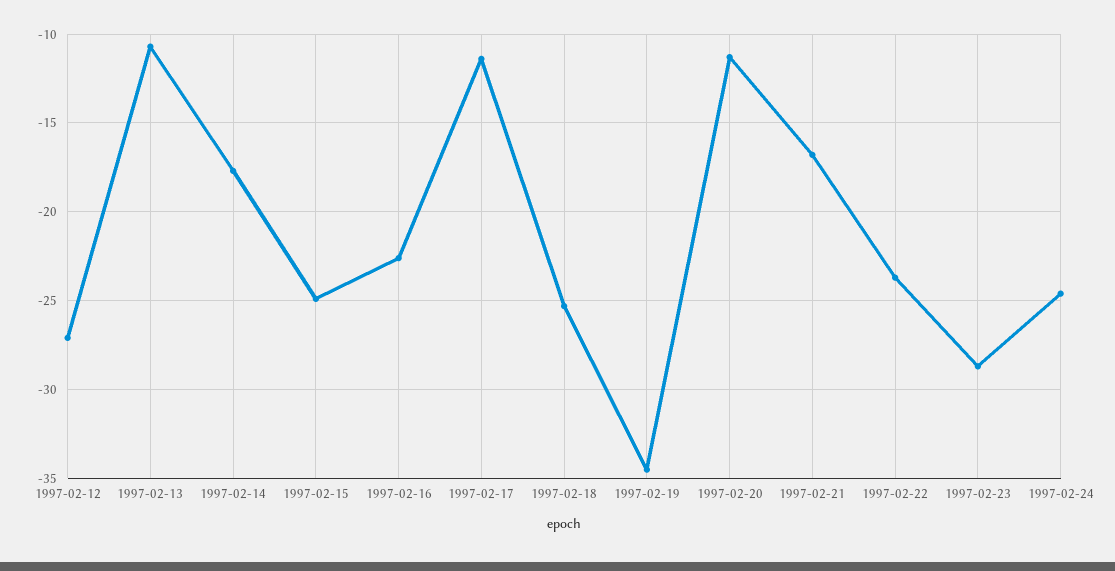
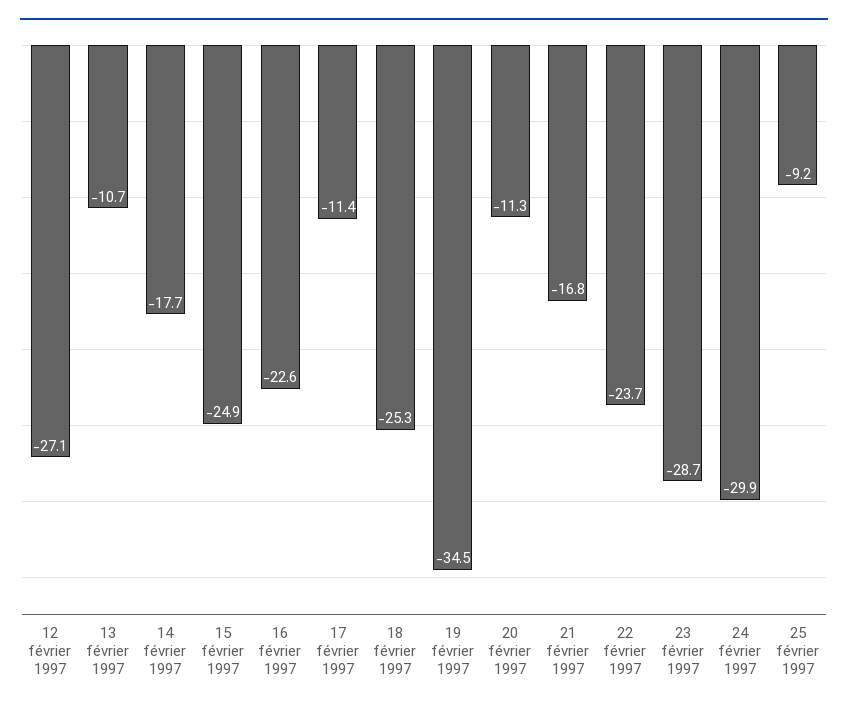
1997-02-24: -24.5 -> -29.9
25 février 1997: none -> -9.2

